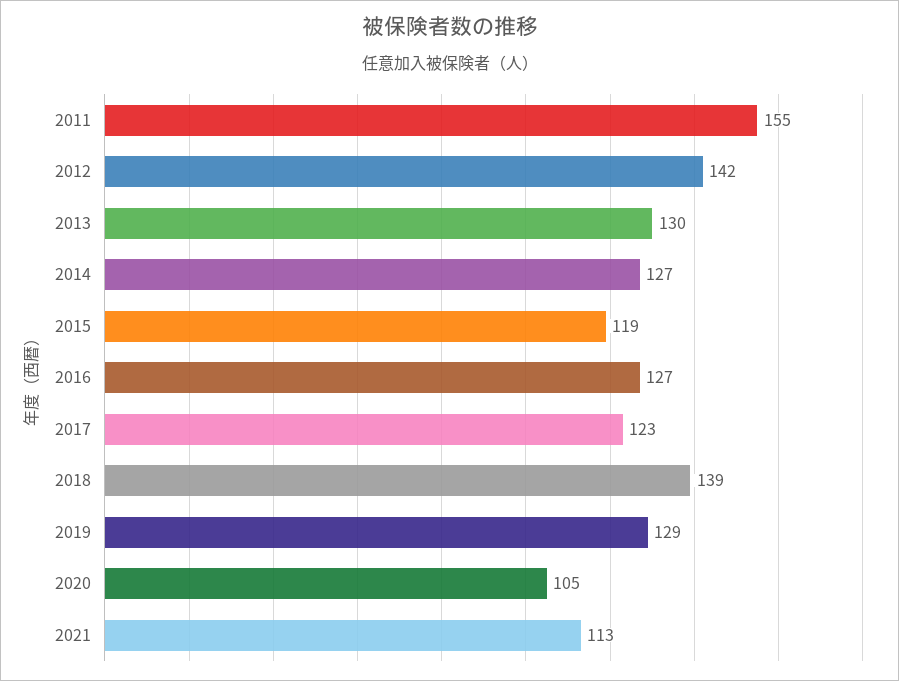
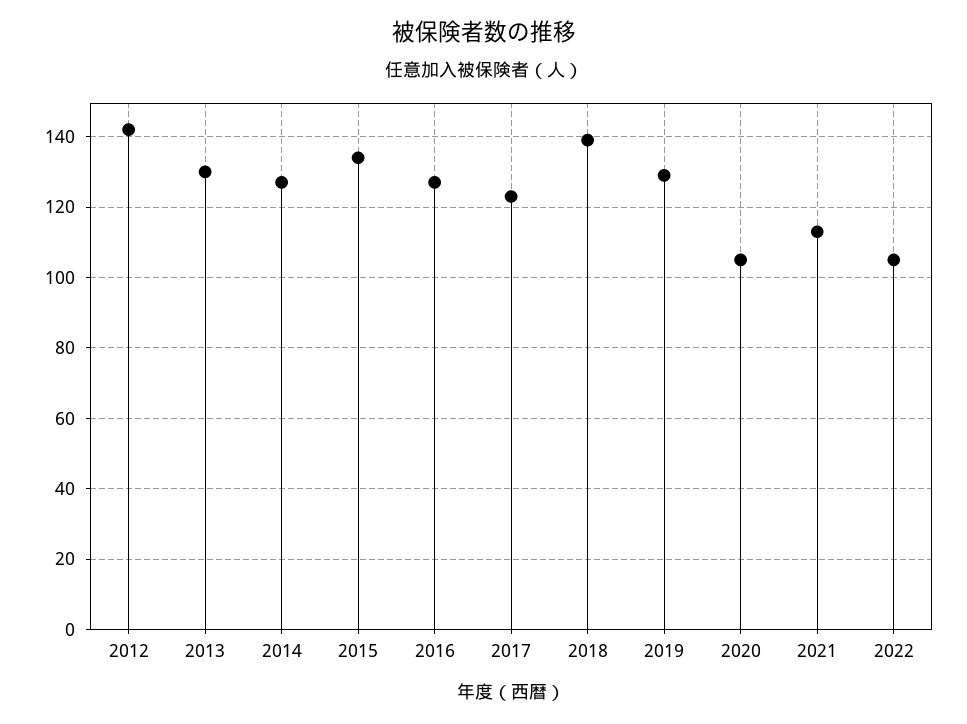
2011: 155 -> none
2015: 119 -> 135
2022: none -> 105

